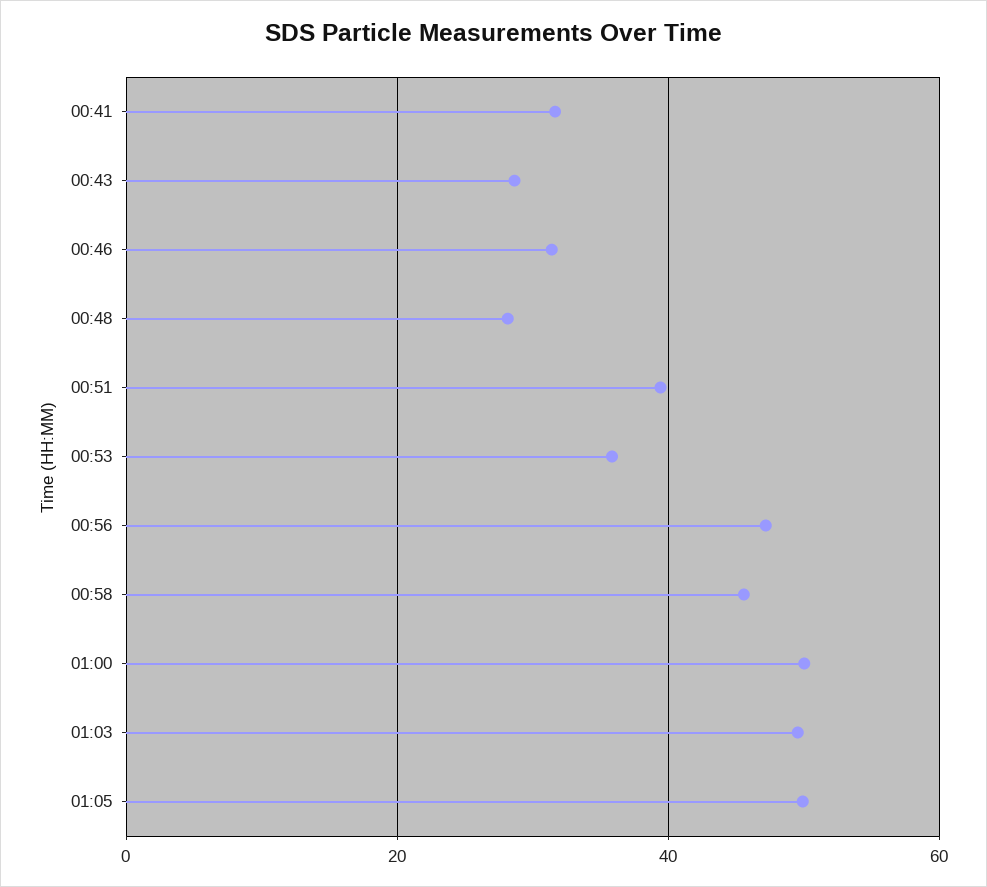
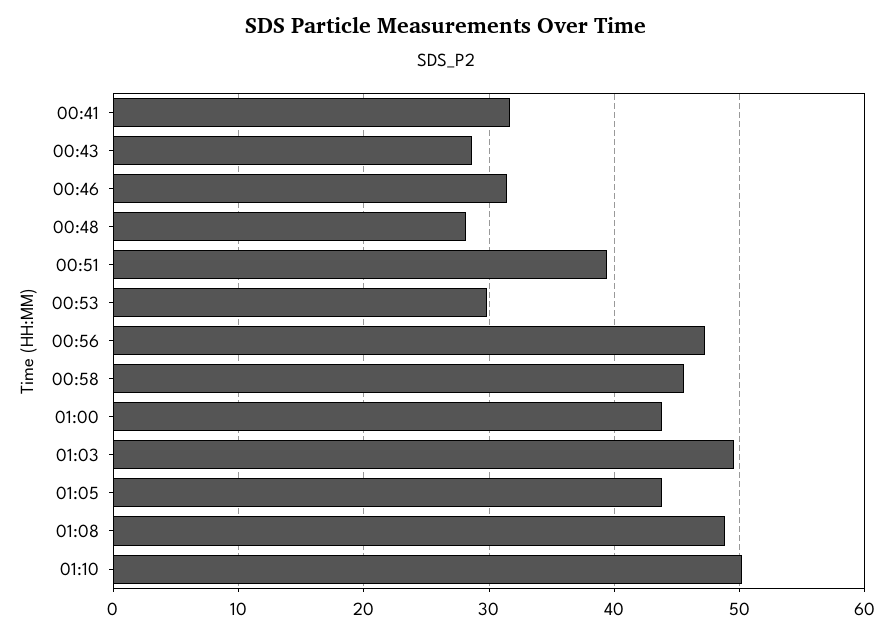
00:53: 36 -> 30
01:00: 50 -> 44
01:05: 50 -> 44
01:08: none -> 49
01:10: none -> 50

